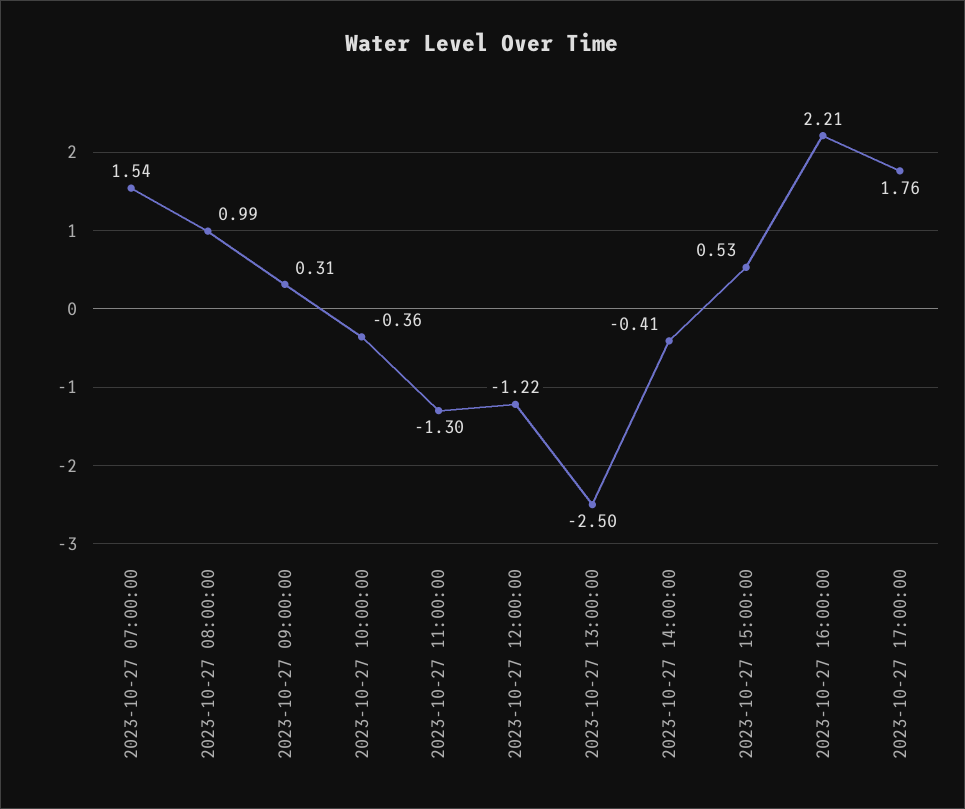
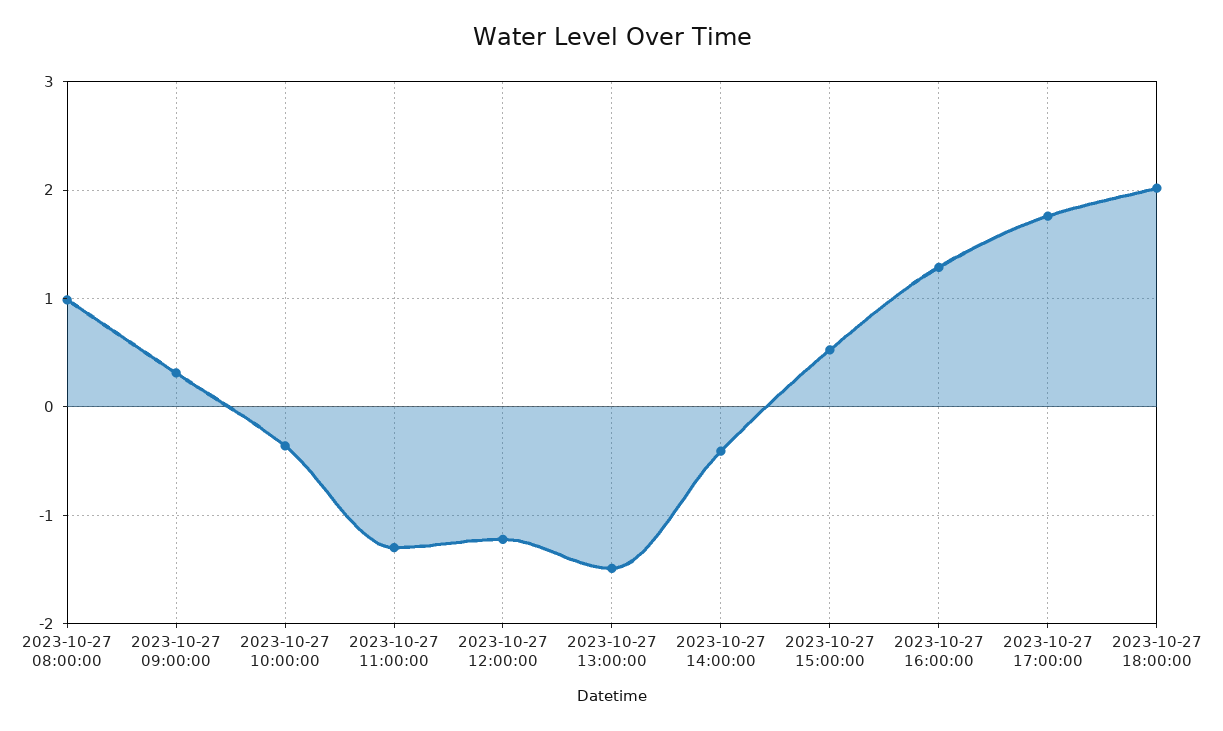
2023-10-27 07:00:00: 1.54 -> none
2023-10-27 13:00:00: -2.5 -> -1.5
2023-10-27 16:00:00: 2.21 -> 1.3
2023-10-27 18:00:00: none -> 2

